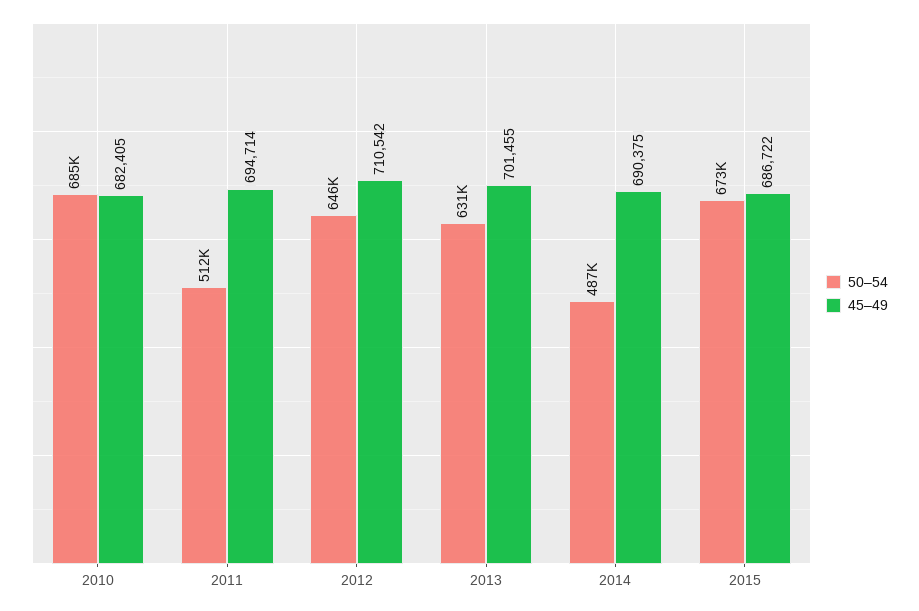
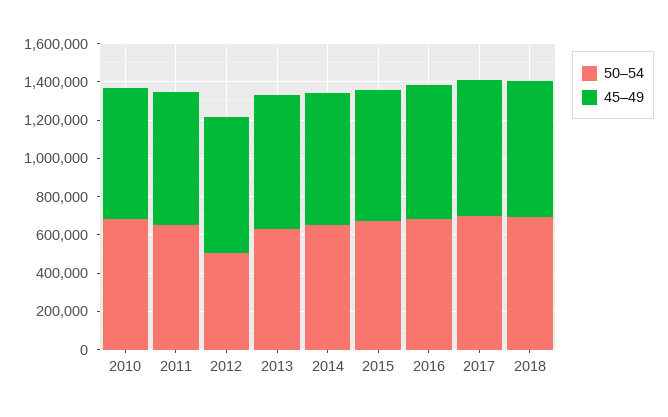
50–54, 2011: 512000 -> 650000
50–54, 2012: 646000 -> 500000
50–54, 2014: 487000 -> 650000
50–54, 2016: none -> 700000
45–49, 2016: none -> 700000
50–54, 2017: none -> 700000
45–49, 2017: none -> 700000
50–54, 2018: none -> 700000
45–49, 2018: none -> 700000

